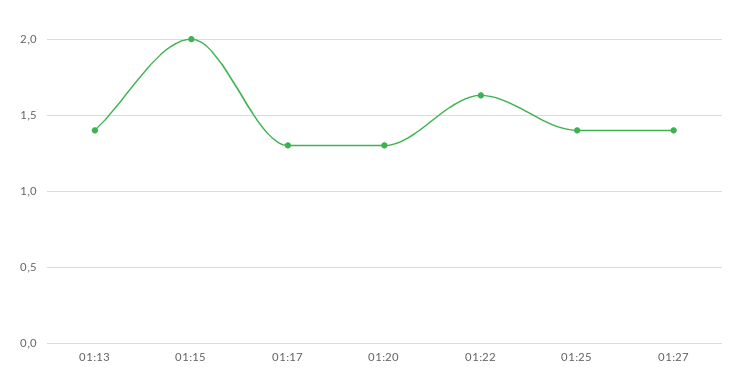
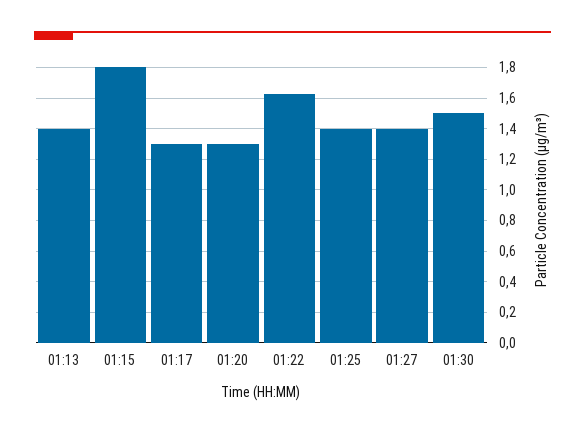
01:15: 2 -> 1.8
01:30: none -> 1.5

